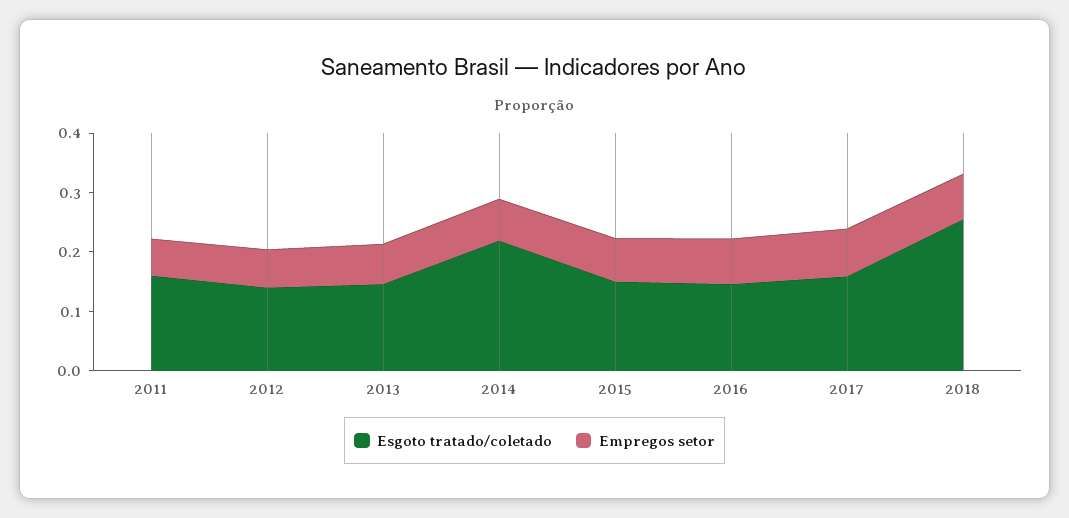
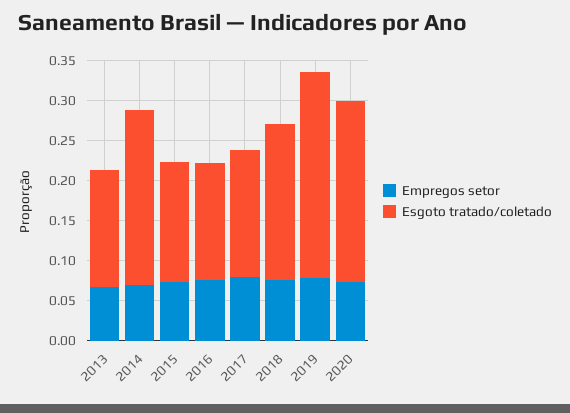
Esgoto tratado/coletado, 2011: 0.16 -> none
Empregos setor, 2011: 0.06 -> none
Esgoto tratado/coletado, 2012: 0.14 -> none
Empregos setor, 2012: 0.06 -> none
Esgoto tratado/coletado, 2018: 0.26 -> 0.2
Empregos setor, 2019: none -> 0.075
Esgoto tratado/coletado, 2019: none -> 0.25
Empregos setor, 2020: none -> 0.075
Esgoto tratado/coletado, 2020: none -> 0.225

